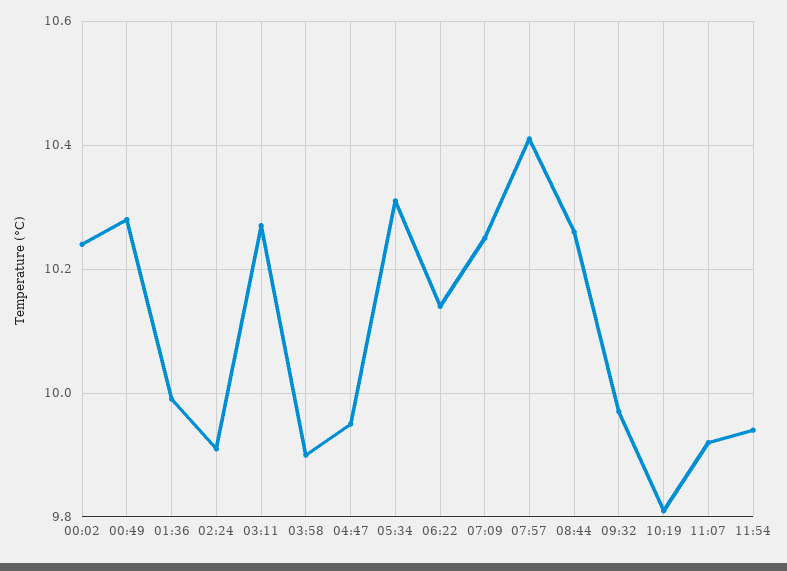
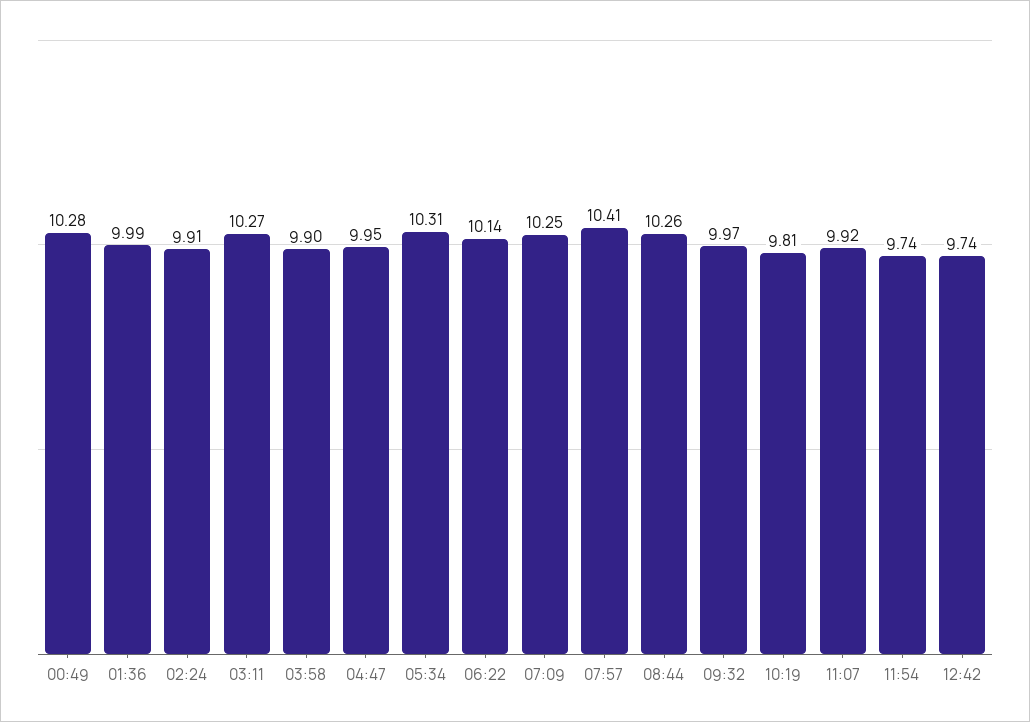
00:02: 10.25 -> none
11:54: 9.95 -> 9.74
12:42: none -> 9.74

